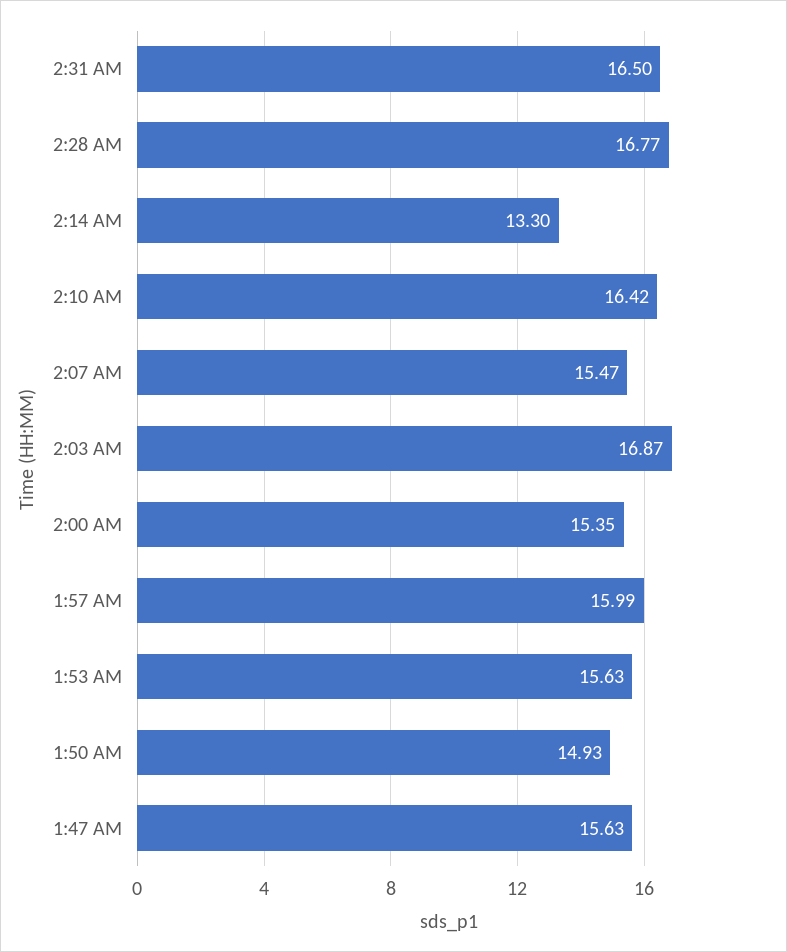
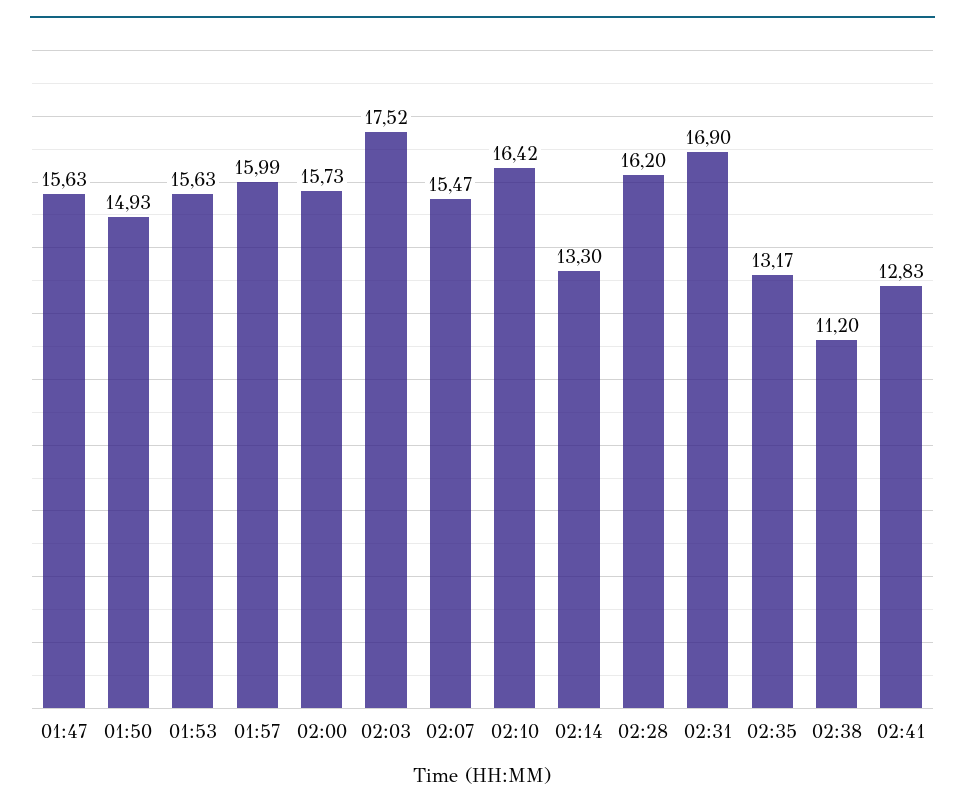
2:31 AM: 16.5 -> 16.9
2:28 AM: 16.77 -> 16.2
2:03 AM: 16.87 -> 17.52
2:00 AM: 15.35 -> 15.73
02:35: none -> 13.17
02:38: none -> 11.2
02:41: none -> 12.83

